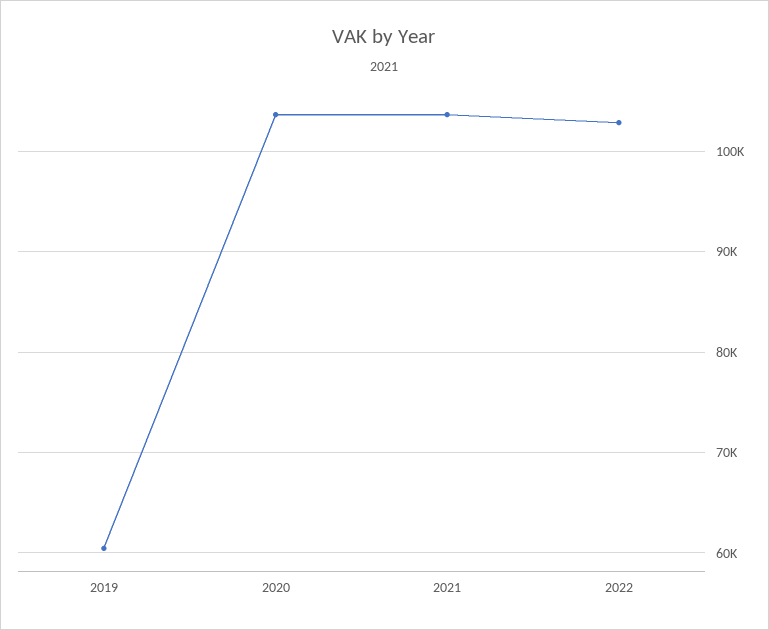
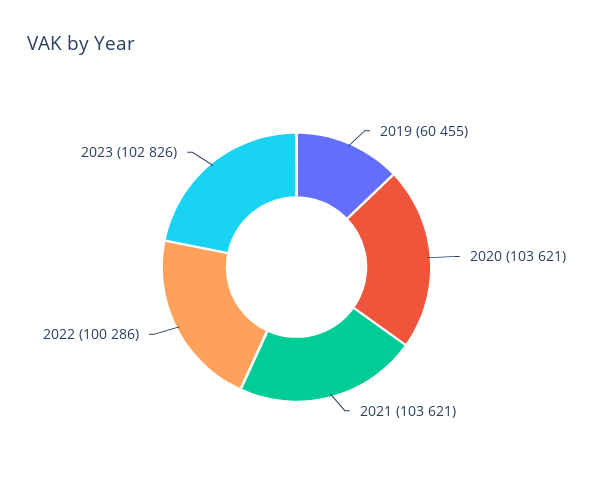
2022: 103000 -> 100286
2023: none -> 102826

